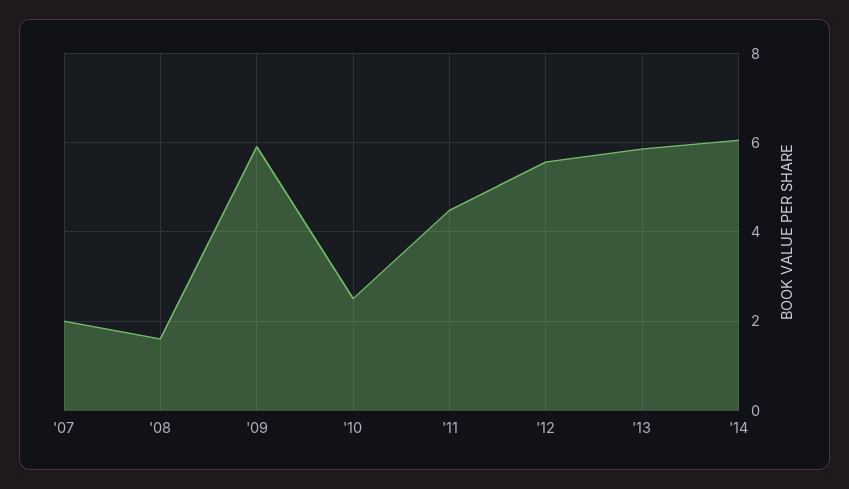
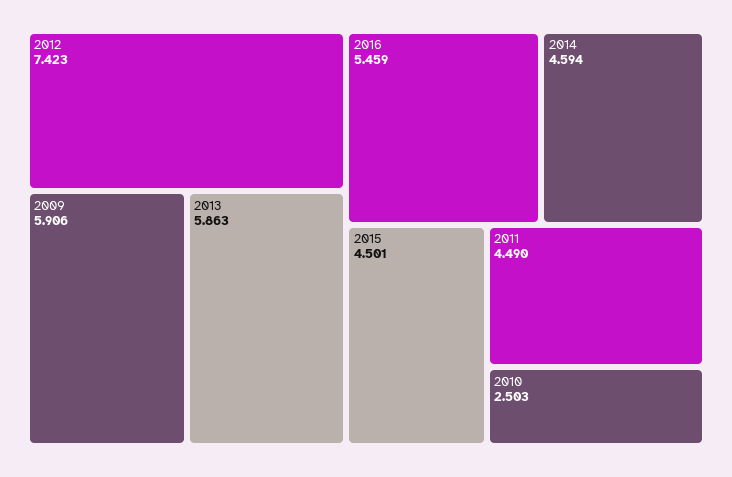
'07: 2 -> none
'08: 1.6 -> none
'12: 5.6 -> 7.423
'14: 6 -> 4.594
2016: none -> 5.459
2015: none -> 4.501

